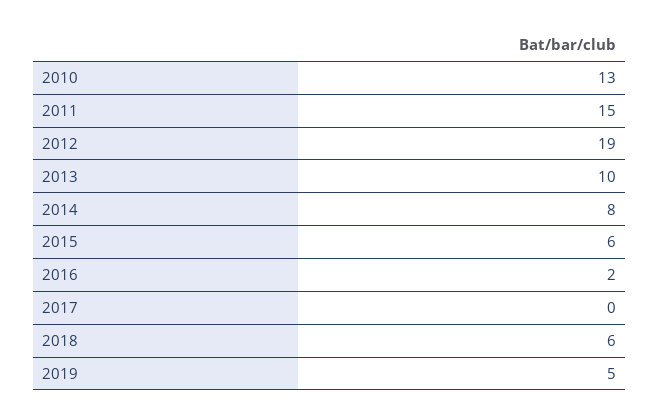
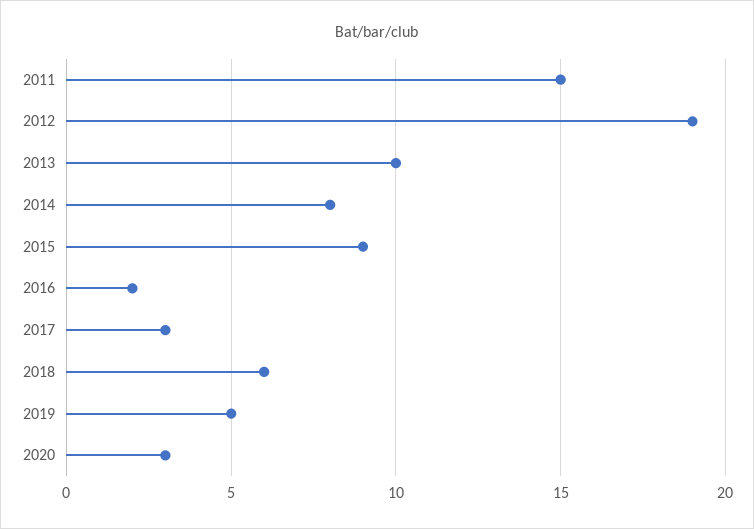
2010: 13 -> none
2015: 6 -> 9
2017: 0 -> 3
2020: none -> 3

